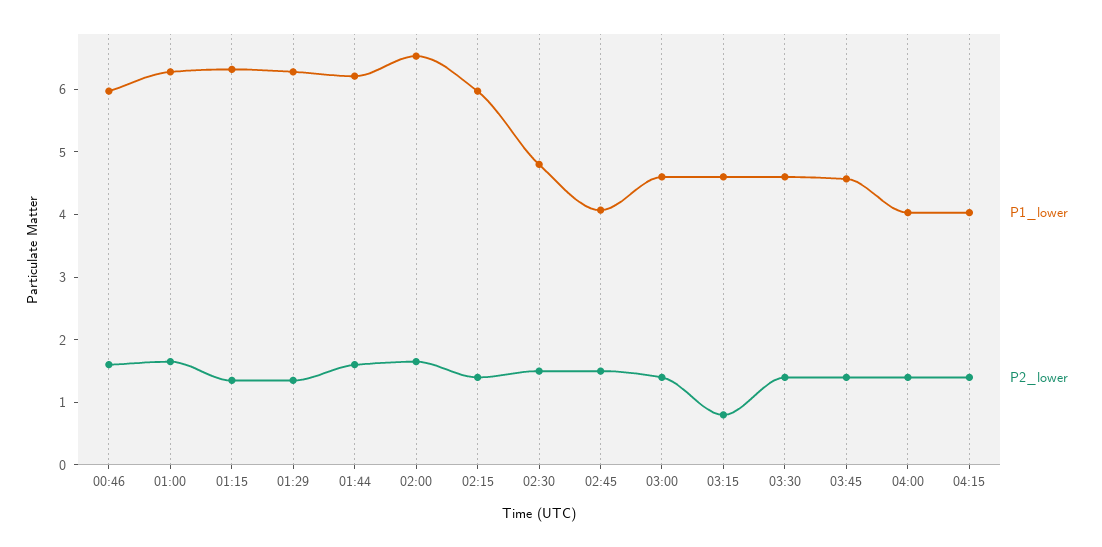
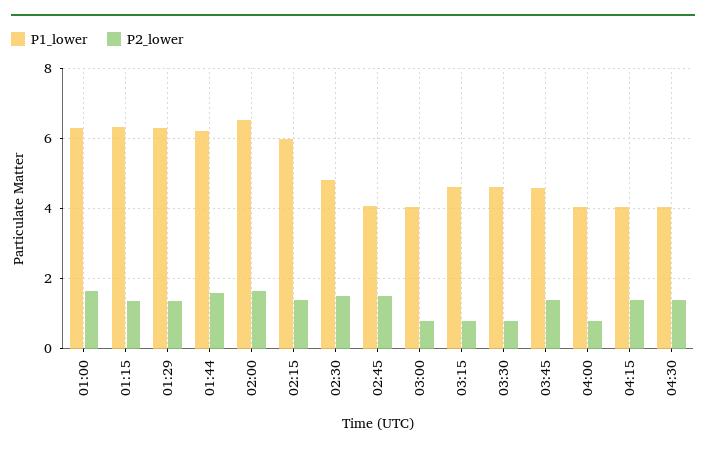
P1_lower, 00:46: 6 -> none
P2_lower, 00:46: 1.6 -> none
P1_lower, 03:00: 4.6 -> 4
P2_lower, 03:00: 1.4 -> 0.8
P2_lower, 03:30: 1.4 -> 0.8
P2_lower, 04:00: 1.4 -> 0.8
P1_lower, 04:30: none -> 4
P2_lower, 04:30: none -> 1.4

